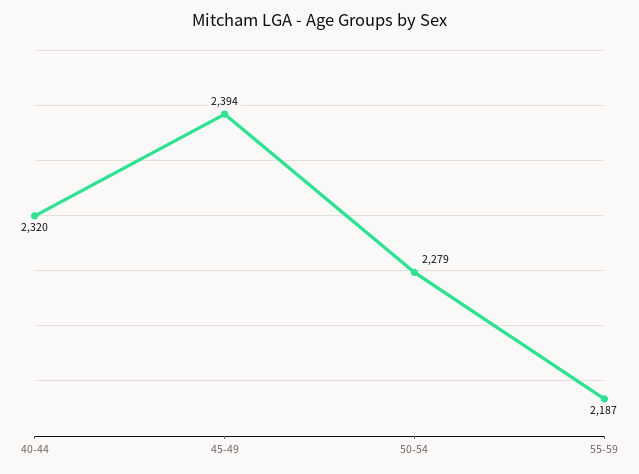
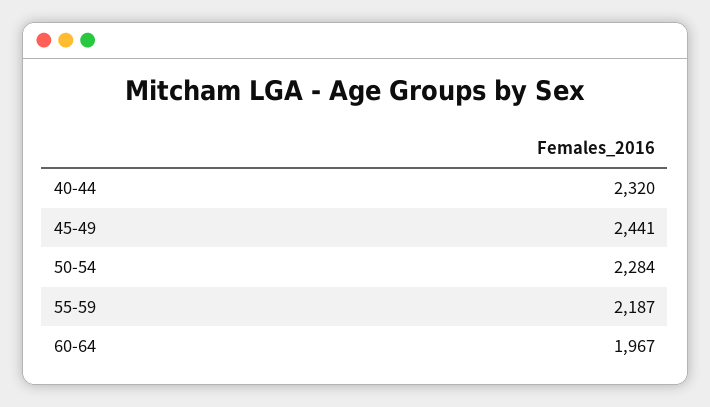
45-49: 2394 -> 2441
50-54: 2279 -> 2284
60-64: none -> 1967

